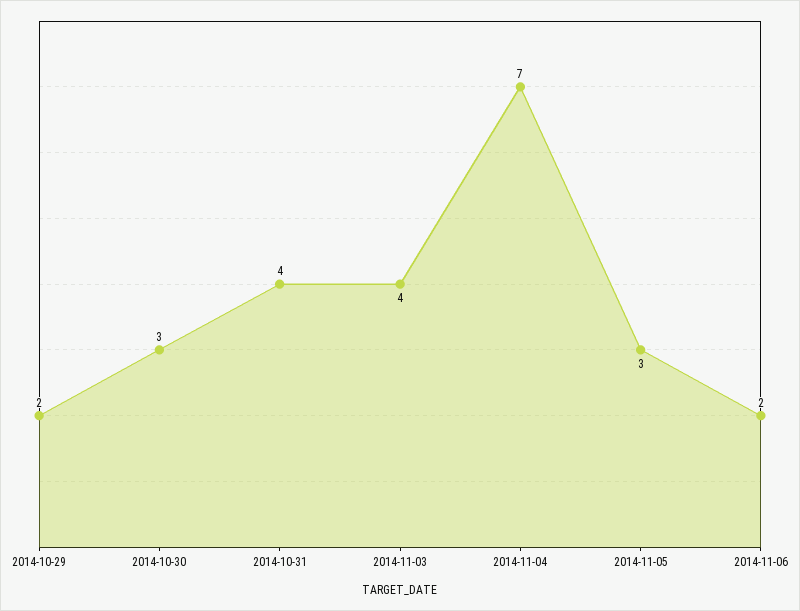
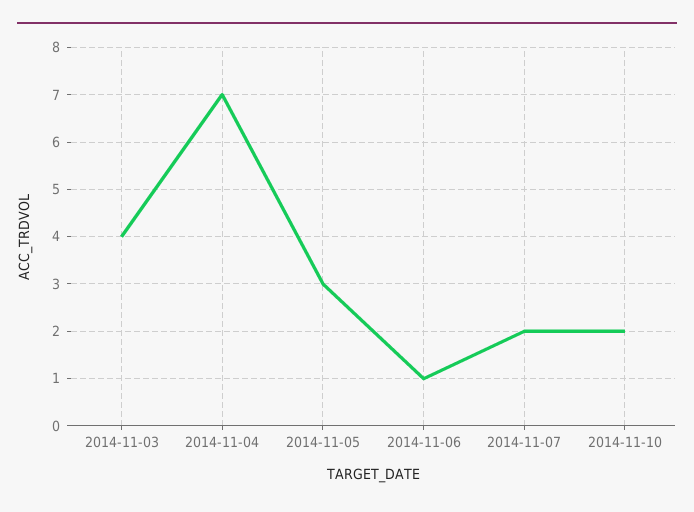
2014-10-29: 2 -> none
2014-10-30: 3 -> none
2014-10-31: 4 -> none
2014-11-06: 2 -> 1
2014-11-07: none -> 2
2014-11-10: none -> 2

